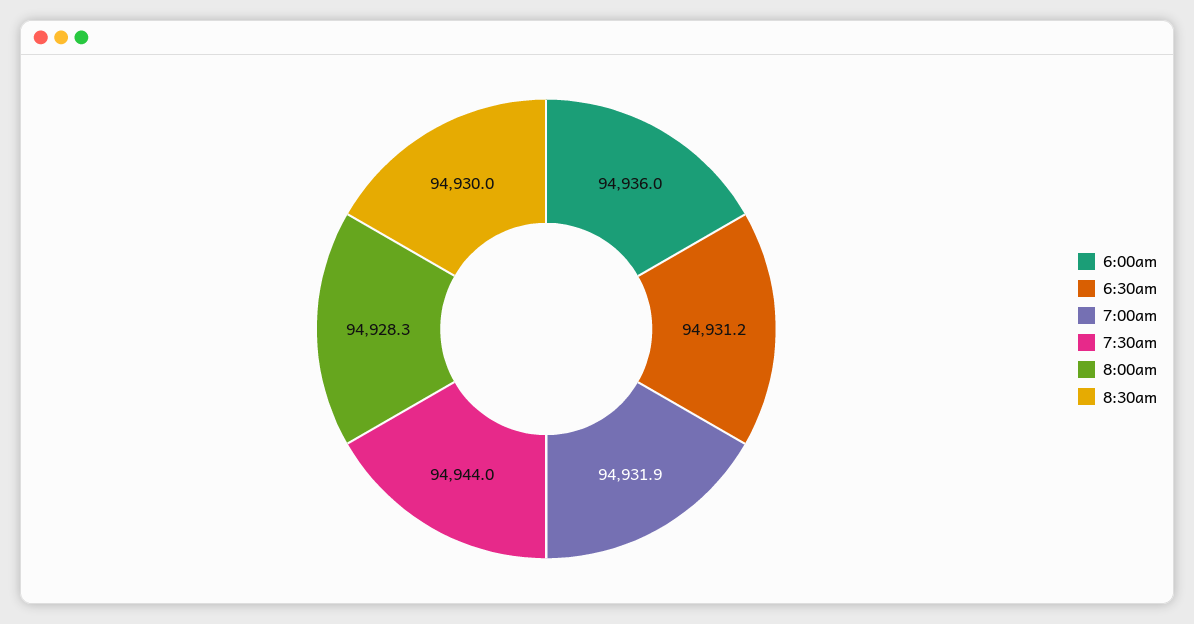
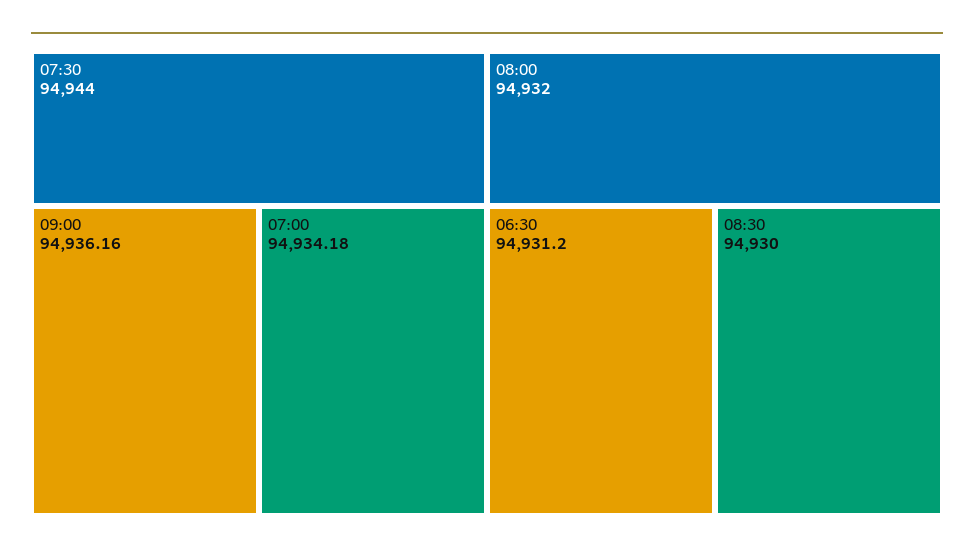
6:00am: 94936 -> none
7:00am: 94931.9 -> 94934.18
8:00am: 94928.3 -> 94932
09:00: none -> 94936.16

